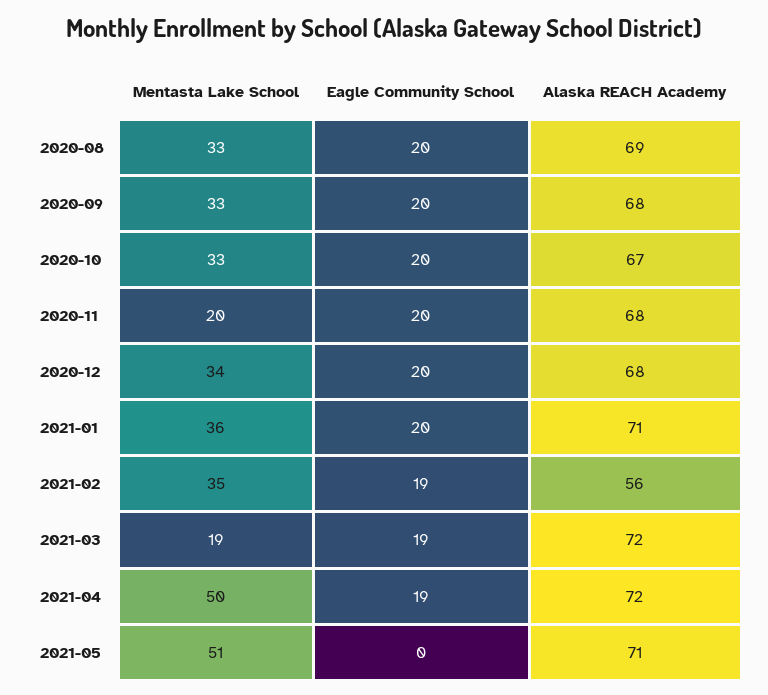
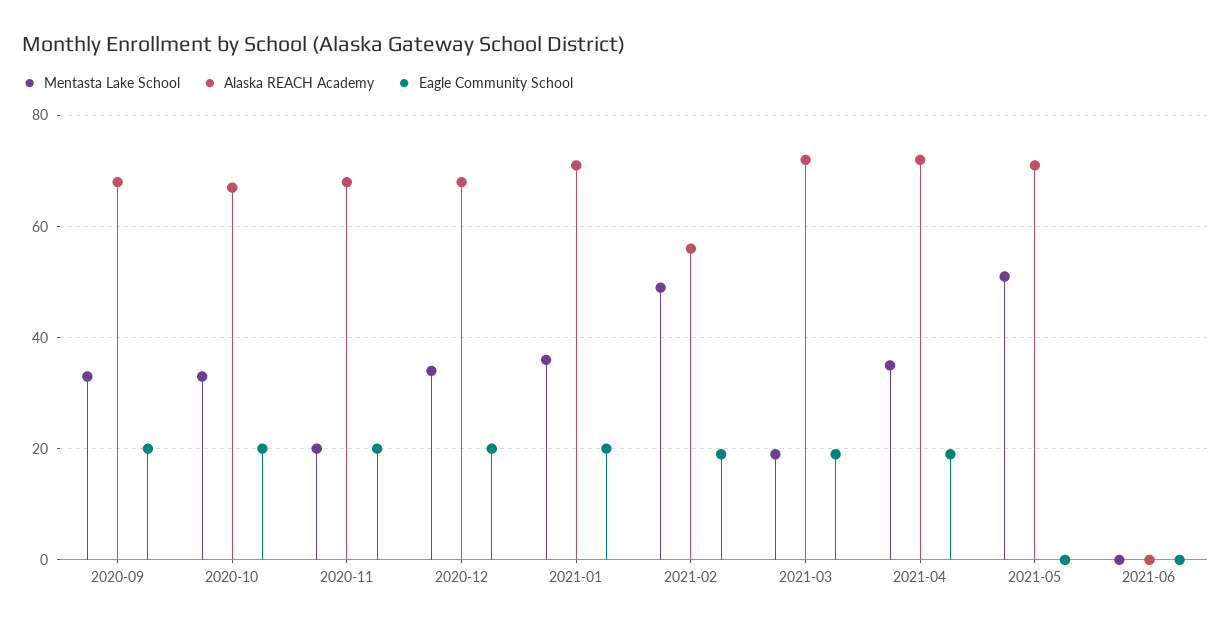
Mentasta Lake School, 2020-08: 33 -> none
Eagle Community School, 2020-08: 20 -> none
Alaska REACH Academy, 2020-08: 69 -> none
Mentasta Lake School, 2021-02: 35 -> 50
Mentasta Lake School, 2021-04: 50 -> 35
Mentasta Lake School, 2021-06: none -> 0
Alaska REACH Academy, 2021-06: none -> 0
Eagle Community School, 2021-06: none -> 0

